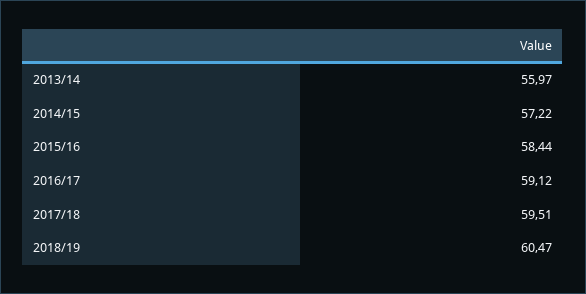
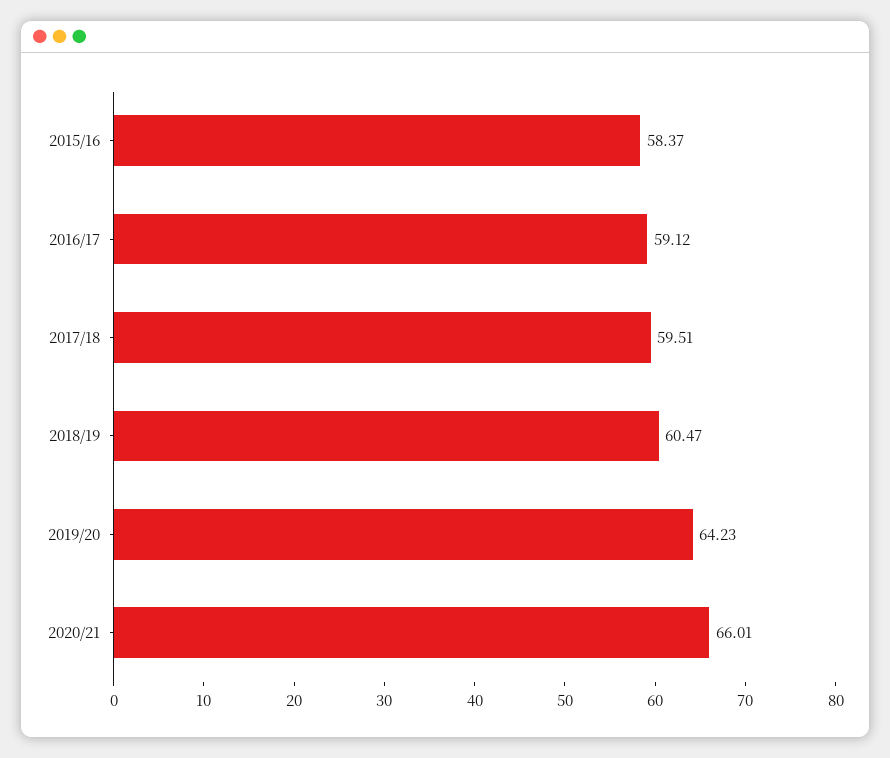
2013/14: 55.97 -> none
2014/15: 57.22 -> none
2015/16: 58.44 -> 58.37
2019/20: none -> 64.23
2020/21: none -> 66.01

